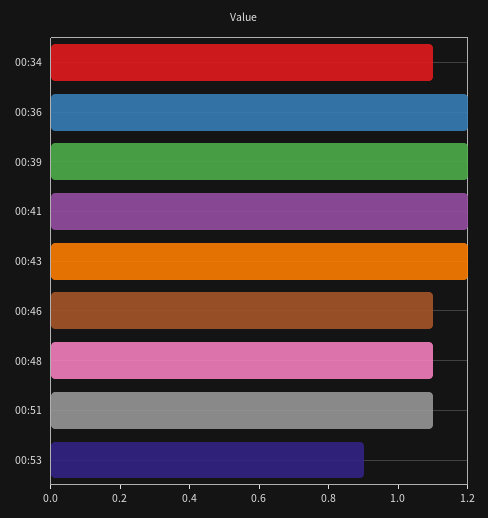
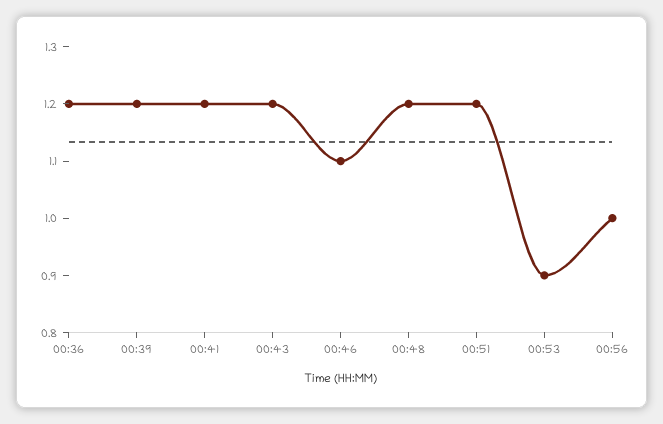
00:34: 1.1 -> none
00:48: 1.1 -> 1.2
00:51: 1.1 -> 1.2
00:56: none -> 1

